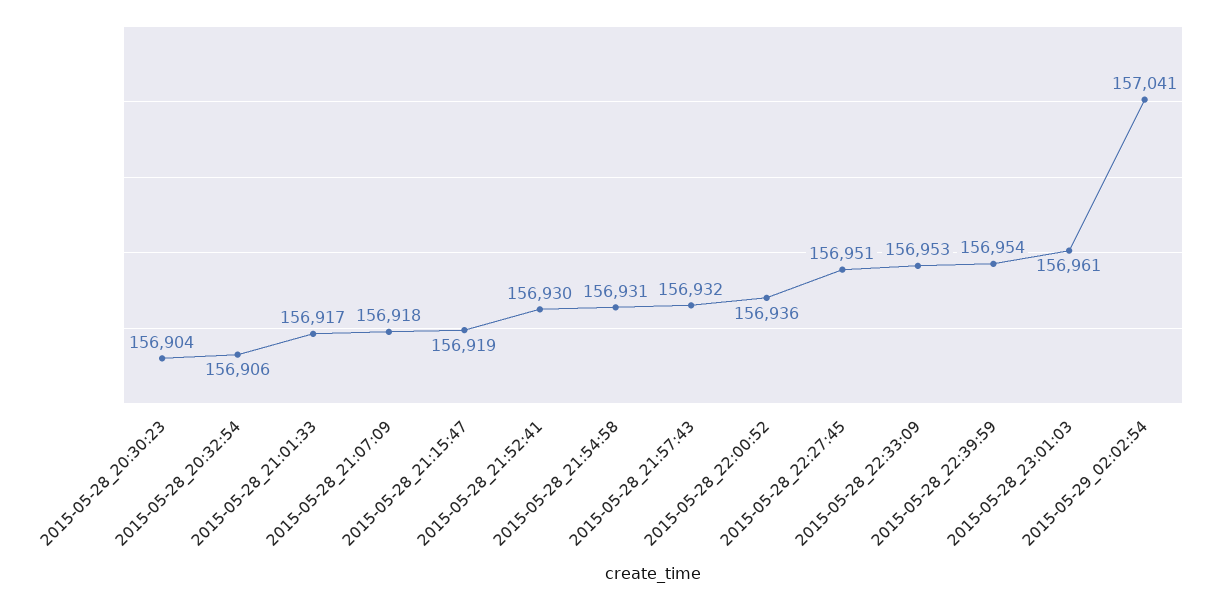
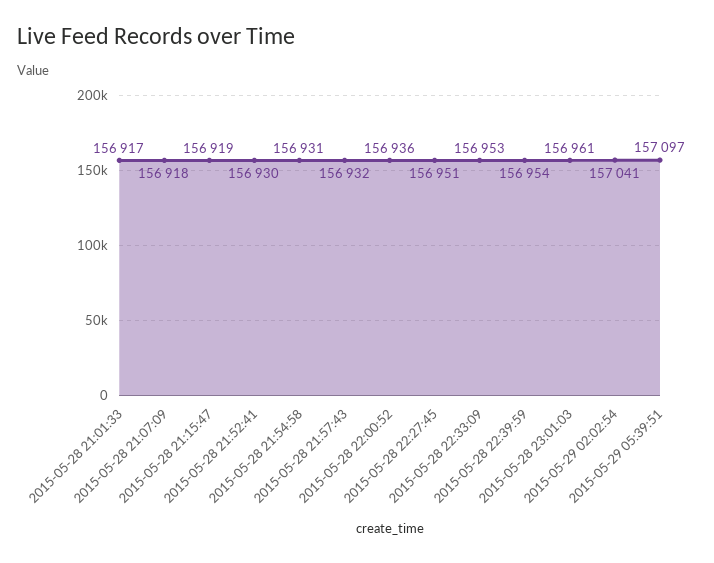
2015-05-28_20:30:23: 156904 -> none
2015-05-28_20:32:54: 156906 -> none
2015-05-29 05:39:51: none -> 157097

